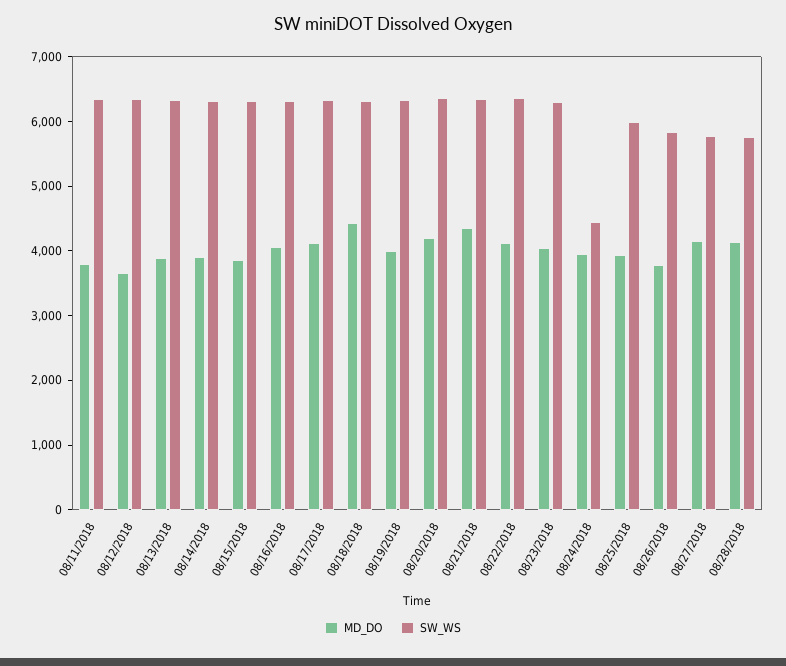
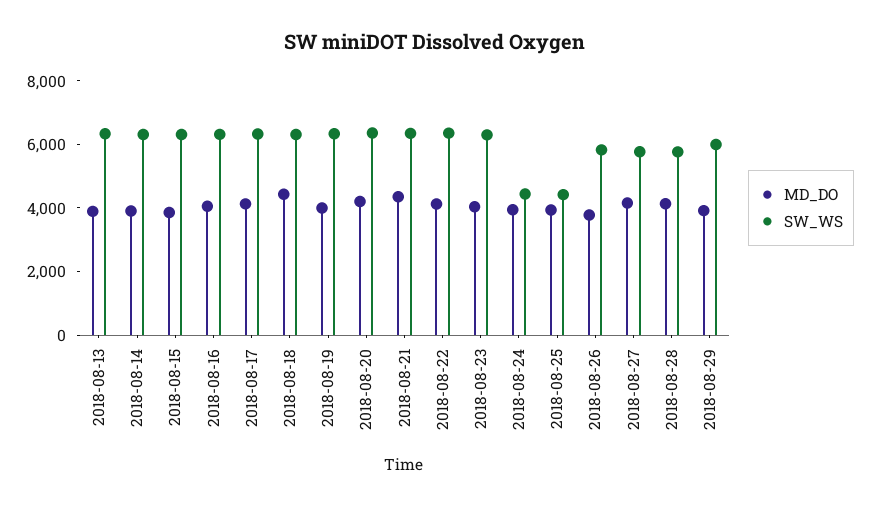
MD_DO, 08/11/2018: 3800 -> none
SW_WS, 08/11/2018: 6400 -> none
MD_DO, 08/12/2018: 3600 -> none
SW_WS, 08/12/2018: 6400 -> none
SW_WS, 08/25/2018: 6000 -> 4500
MD_DO, 2018-08-29: none -> 4000
SW_WS, 2018-08-29: none -> 6000

